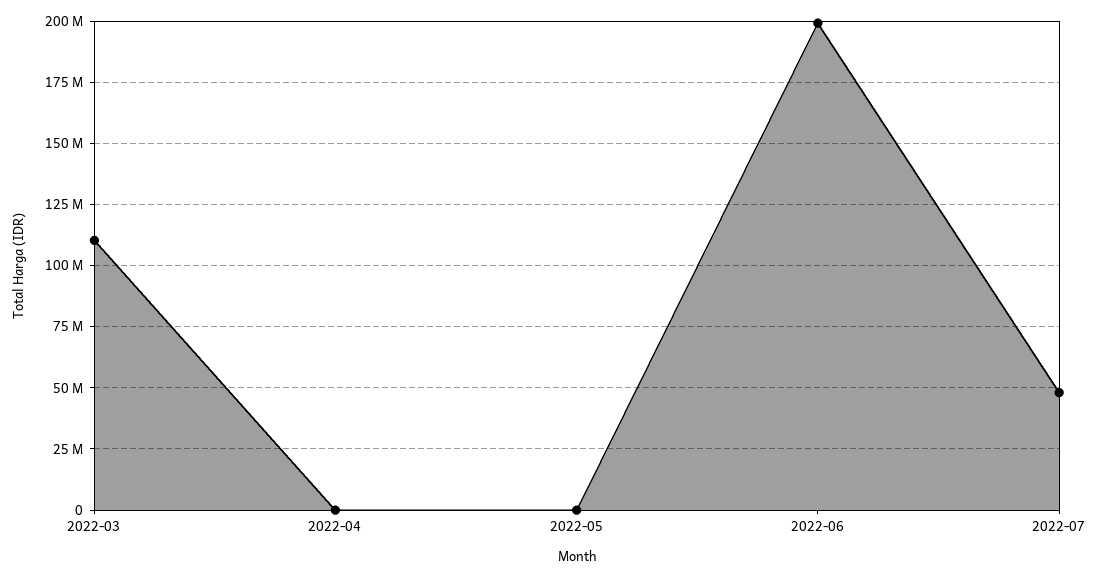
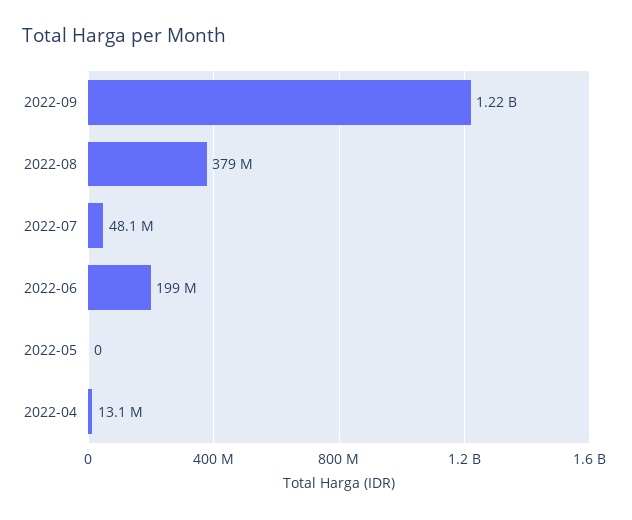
2022-03: 110000000 -> none
2022-04: 0 -> 13100000
2022-09: none -> 1220000000
2022-08: none -> 379000000

